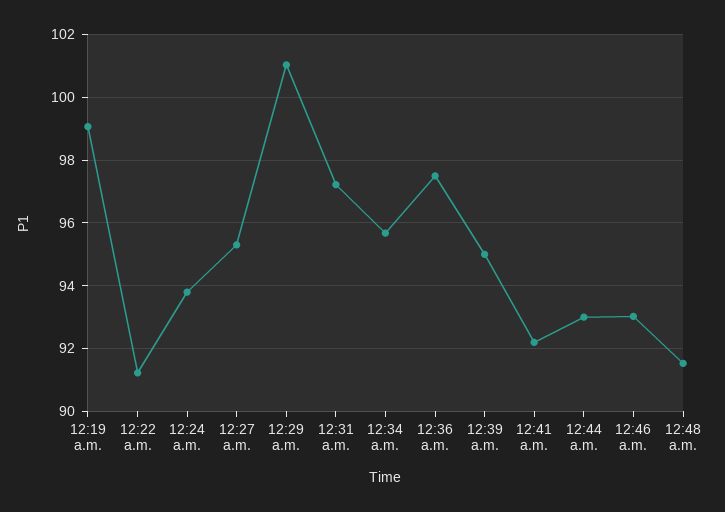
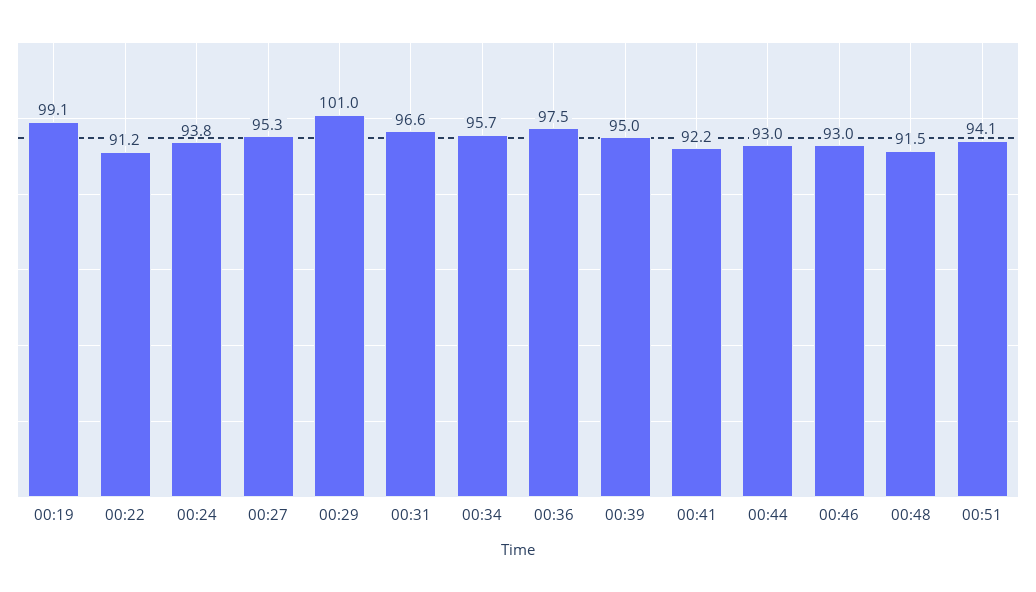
12:31 a.m.: 97.2 -> 96.6
00:51: none -> 94.1

